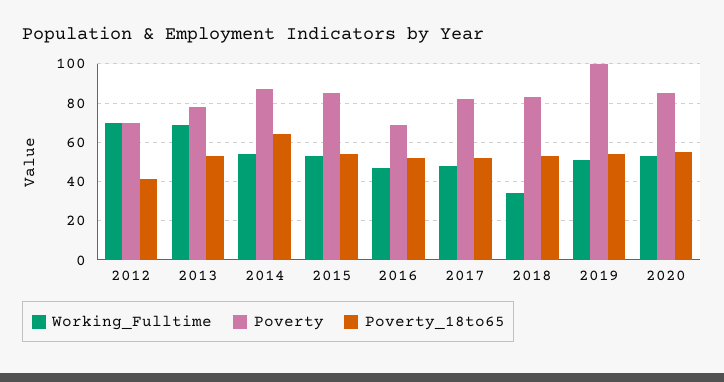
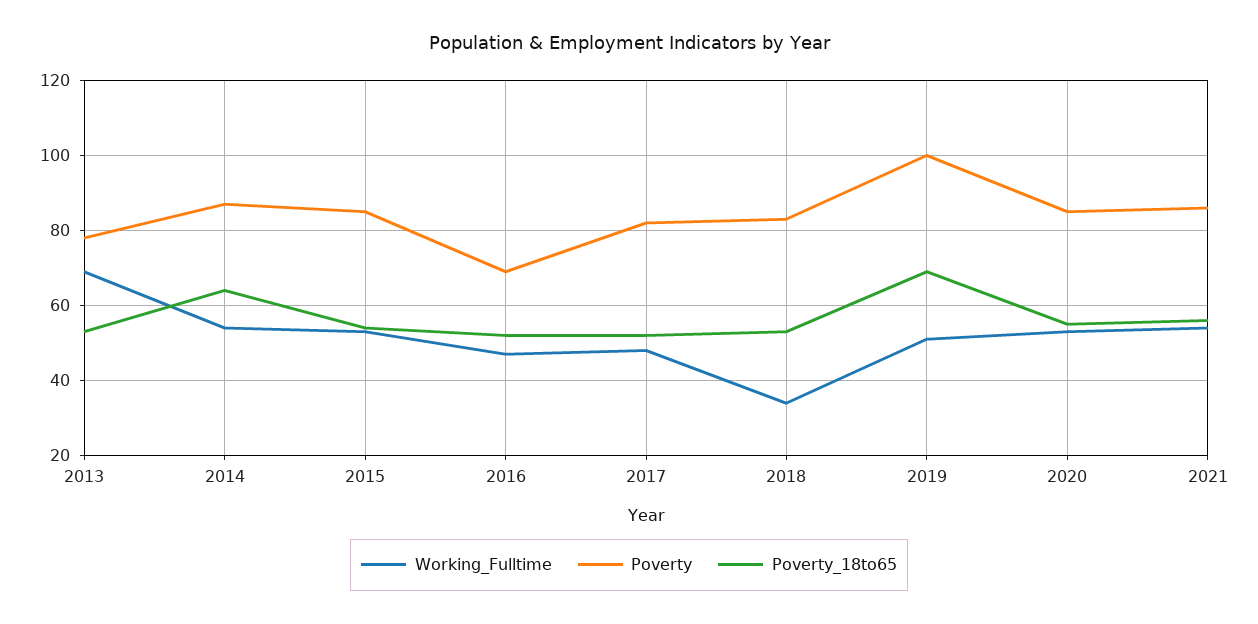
Working_Fulltime, 2012: 70 -> none
Poverty, 2012: 70 -> none
Poverty_18to65, 2012: 40 -> none
Poverty_18to65, 2019: 55 -> 70
Working_Fulltime, 2021: none -> 55
Poverty, 2021: none -> 85
Poverty_18to65, 2021: none -> 55

